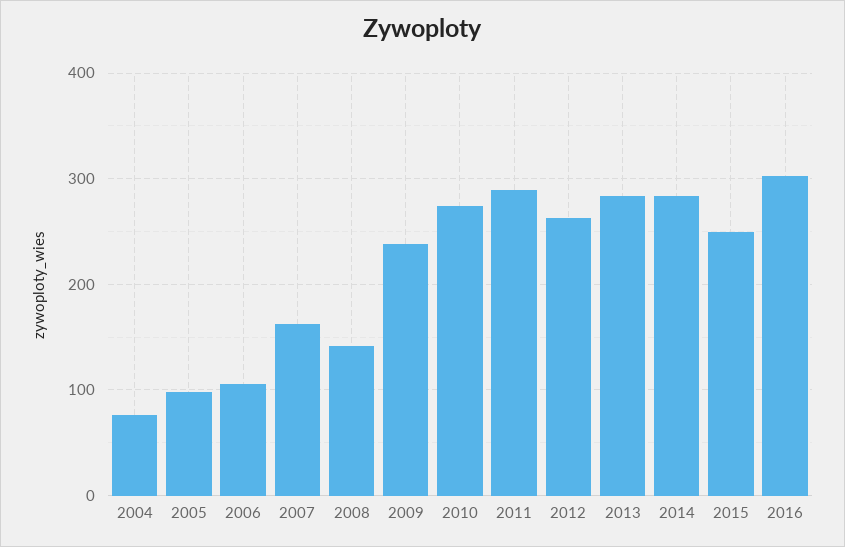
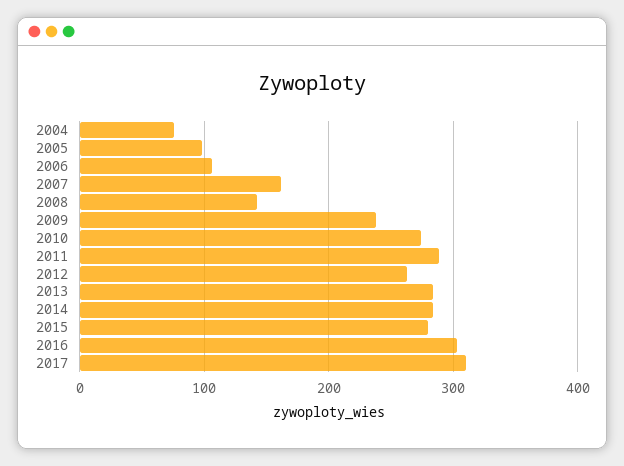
2015: 250 -> 280
2017: none -> 310

